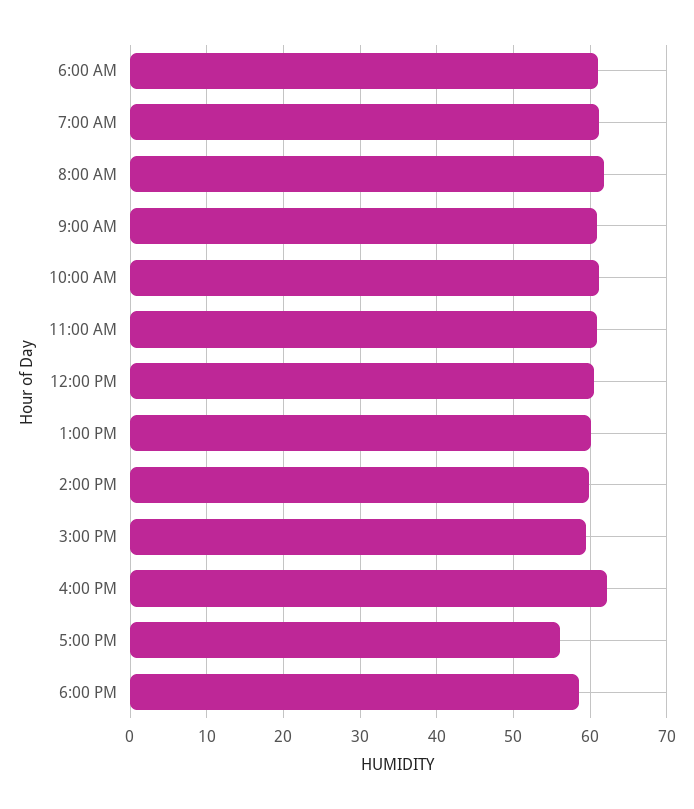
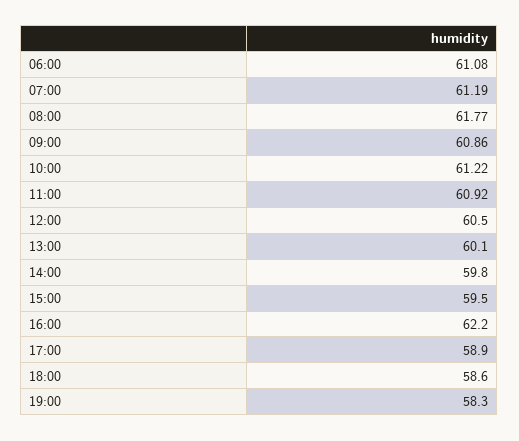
5:00 PM: 56 -> 58.9
19:00: none -> 58.3

